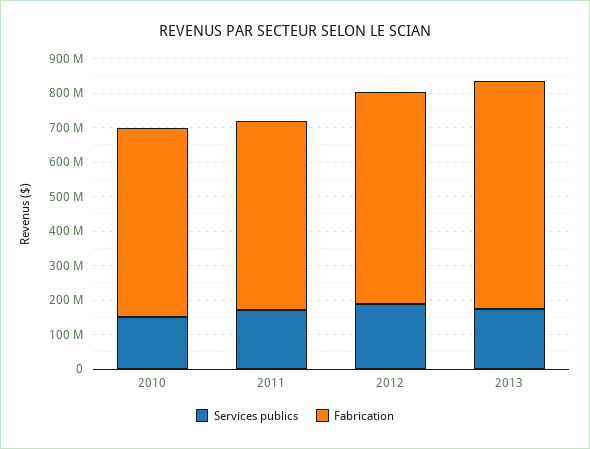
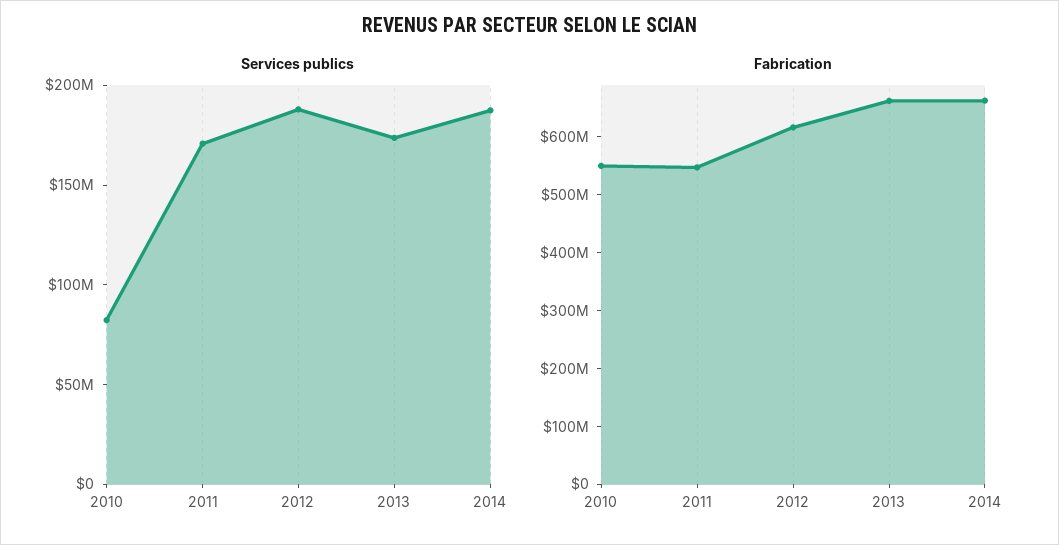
Services publics, 2010: 150000000 -> 80000000
Services publics, 2014: none -> 190000000
Fabrication, 2014: none -> 660000000

